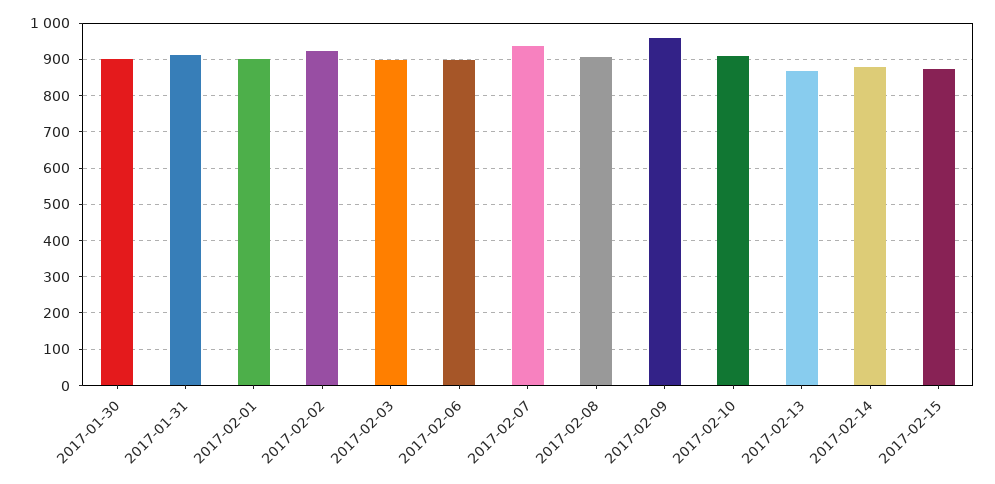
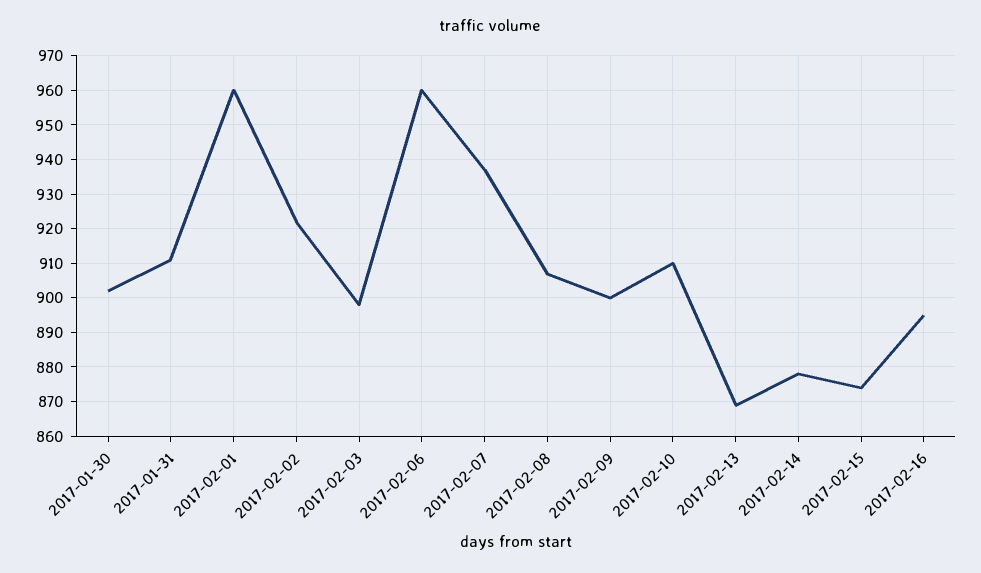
2017-02-01: 900 -> 960
2017-02-06: 900 -> 960
2017-02-09: 960 -> 900
2017-02-16: none -> 895

